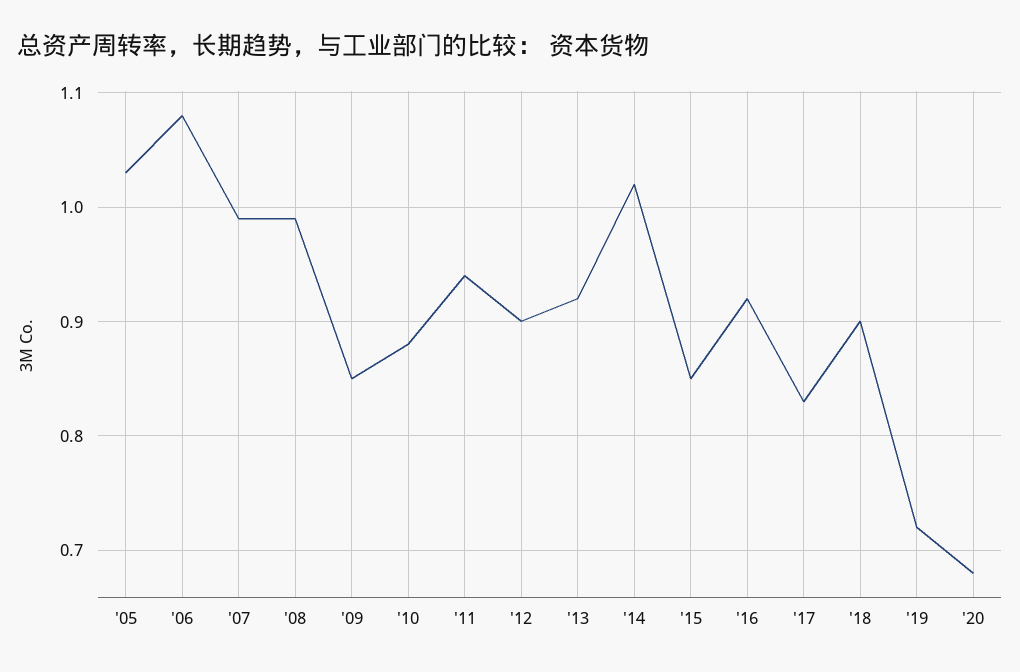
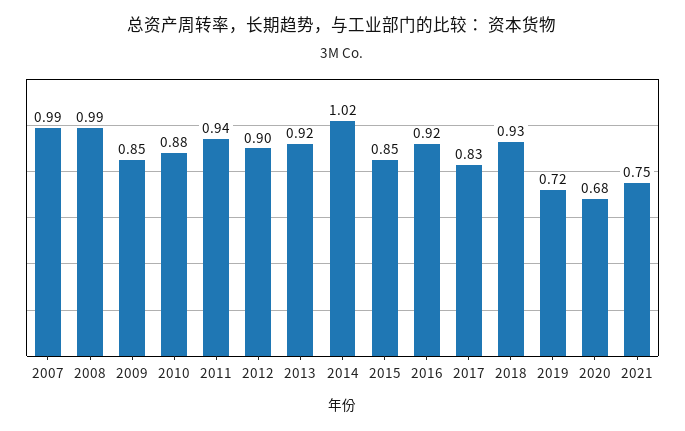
'05: 1.03 -> none
'06: 1.08 -> none
'18: 0.9 -> 0.93
2021: none -> 0.75

